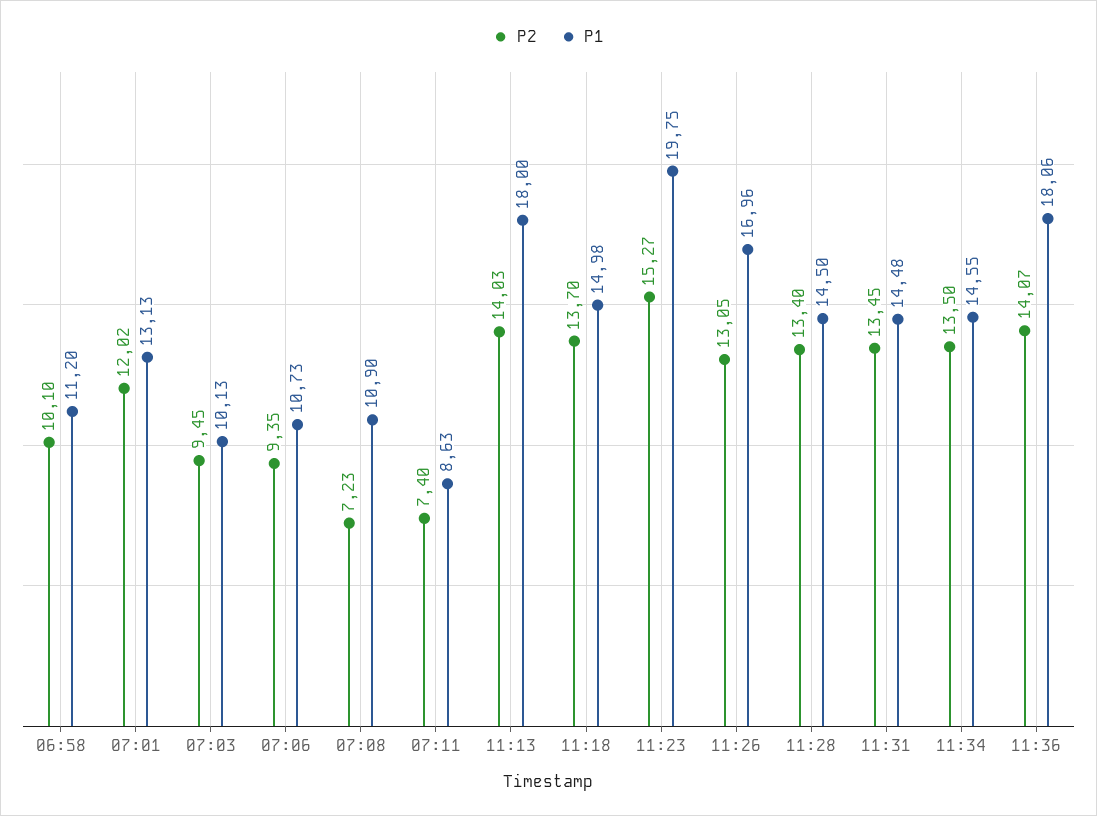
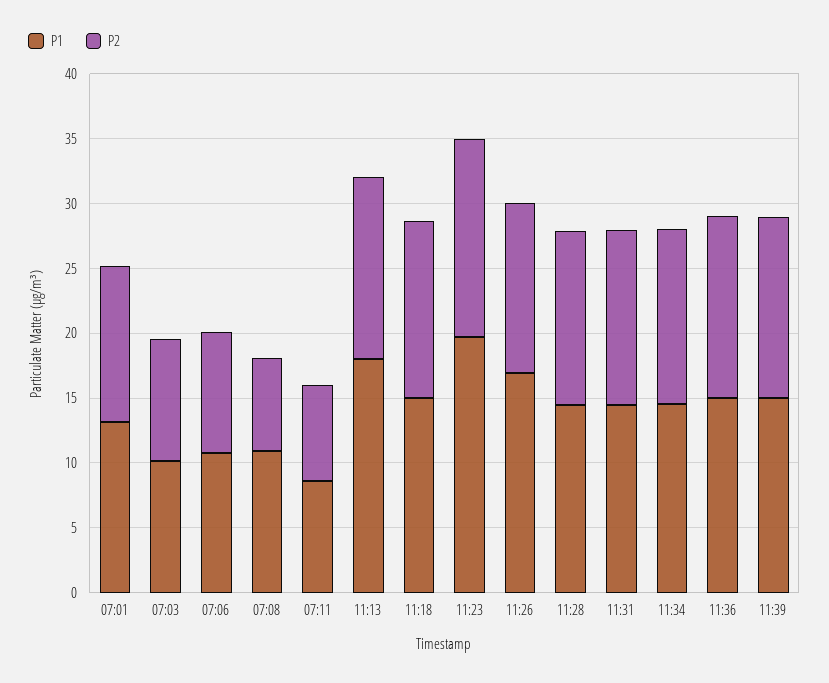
P2, 06:58: 10.1 -> none
P1, 06:58: 11.2 -> none
P1, 11:36: 18.06 -> 15
P1, 11:39: none -> 15
P2, 11:39: none -> 14

